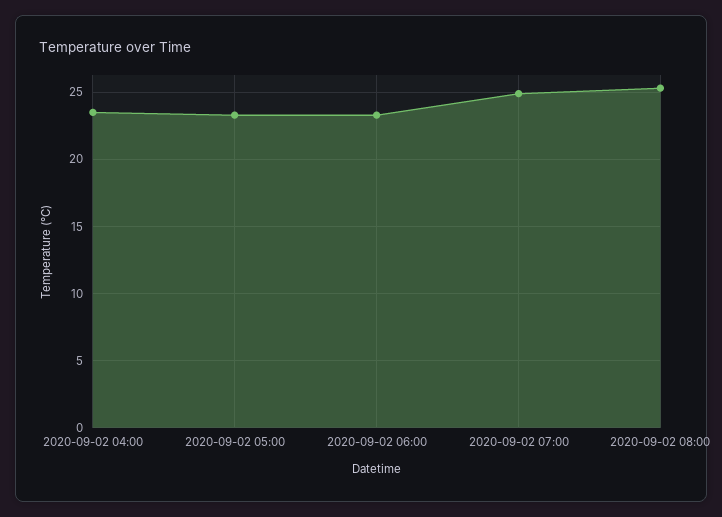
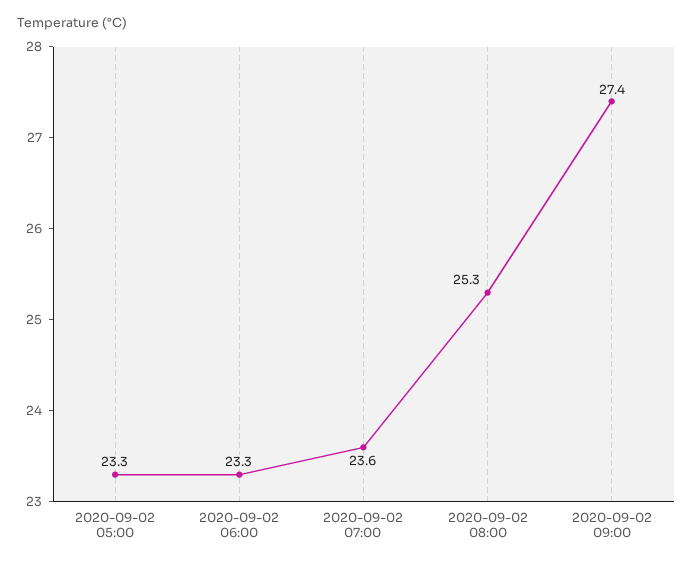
2020-09-02 04:00: 23.5 -> none
2020-09-02 07:00: 25 -> 23.6
2020-09-02 09:00: none -> 27.4

